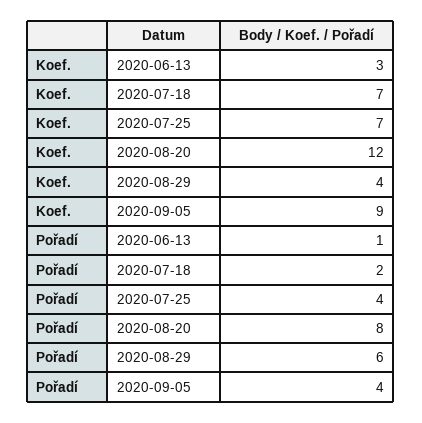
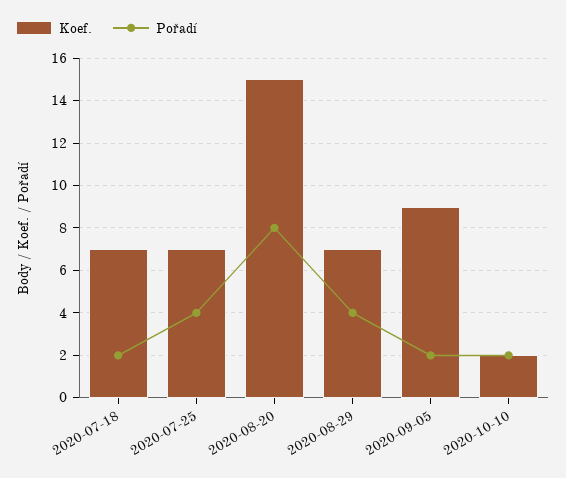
Koef., 2020-06-13: 3 -> none
Koef., 2020-08-20: 12 -> 15
Koef., 2020-08-29: 4 -> 7
Pořadí, 2020-06-13: 1 -> none
Pořadí, 2020-08-29: 6 -> 4
Pořadí, 2020-09-05: 4 -> 2
Koef., 2020-10-10: none -> 2
Pořadí, 2020-10-10: none -> 2

